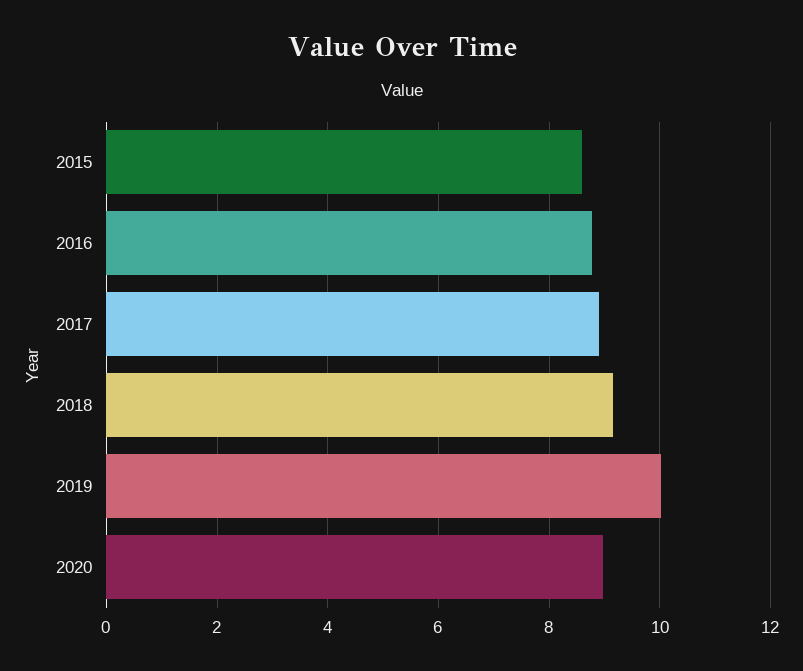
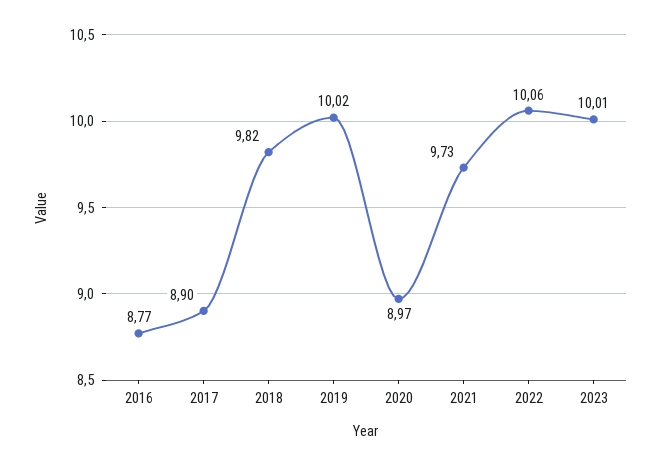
2015: 8.6 -> none
2018: 9.2 -> 9.82
2021: none -> 9.73
2022: none -> 10.06
2023: none -> 10.01

